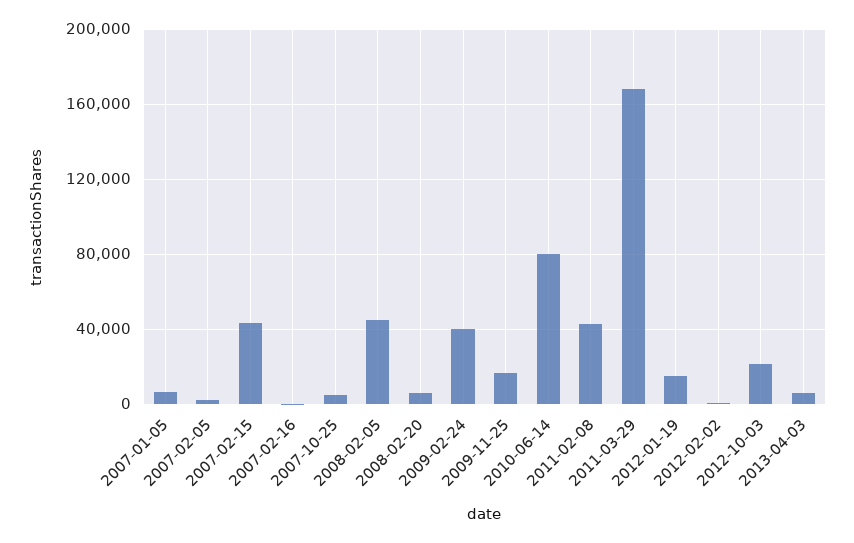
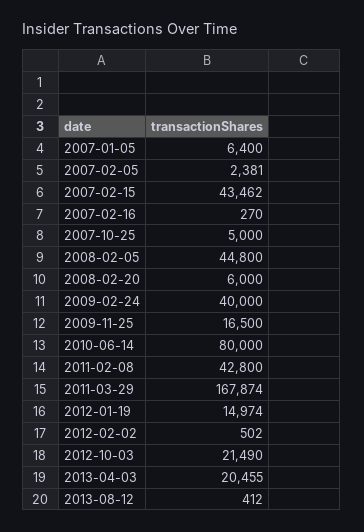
2013-04-03: 5000 -> 20455
2013-08-12: none -> 412

